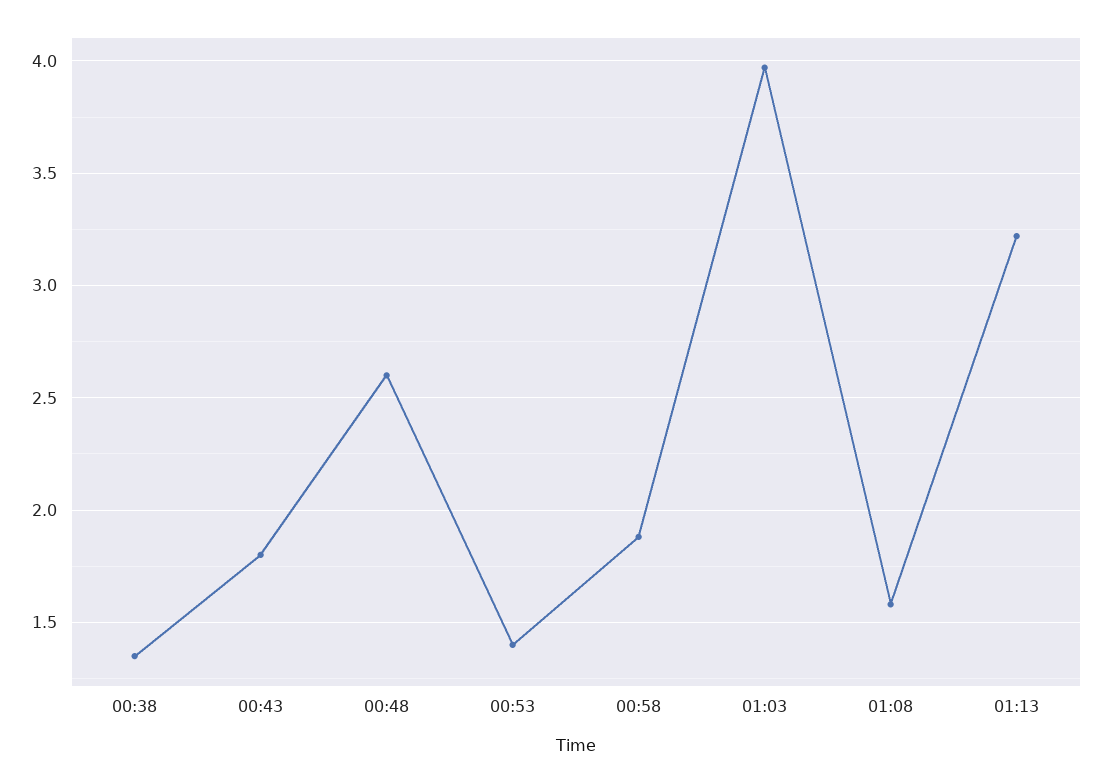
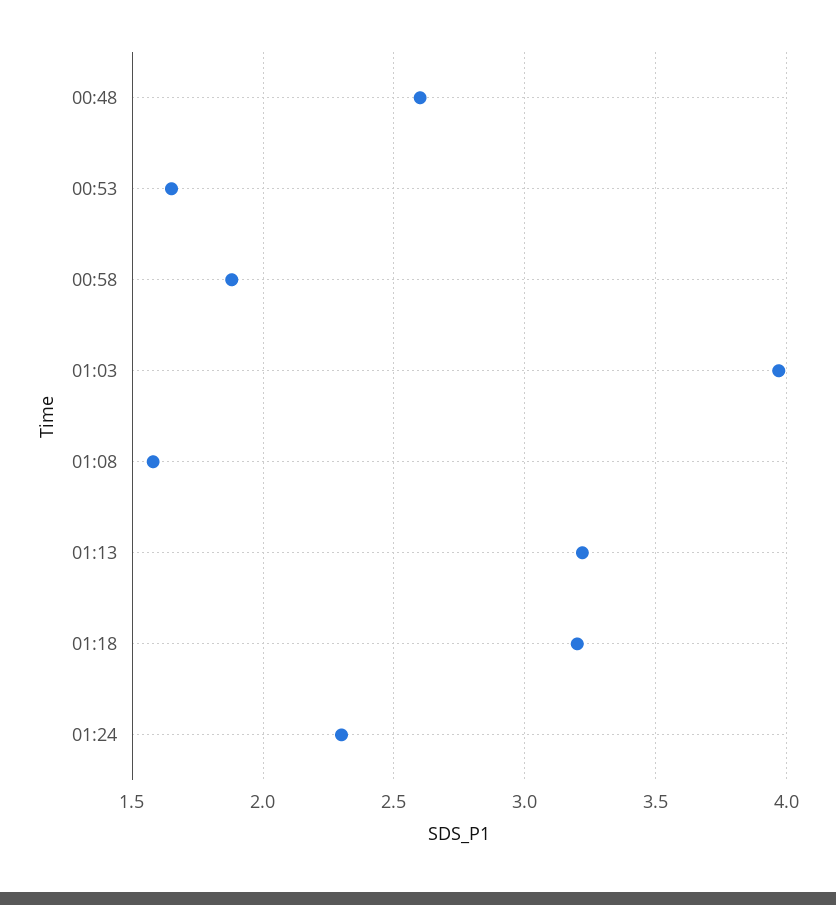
00:38: 1.35 -> none
00:43: 1.8 -> none
00:53: 1.4 -> 1.65
01:18: none -> 3.2
01:24: none -> 2.3

